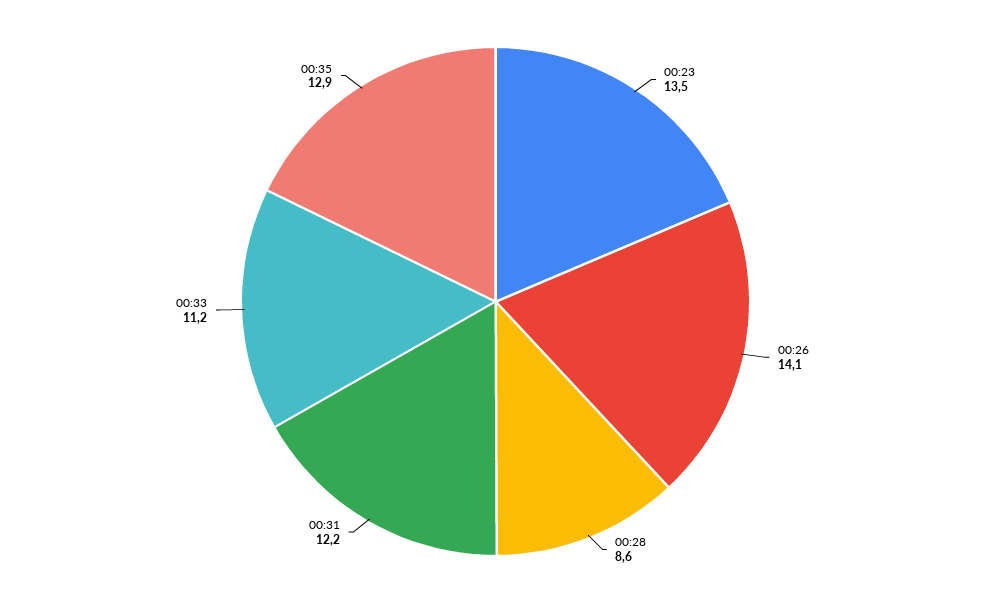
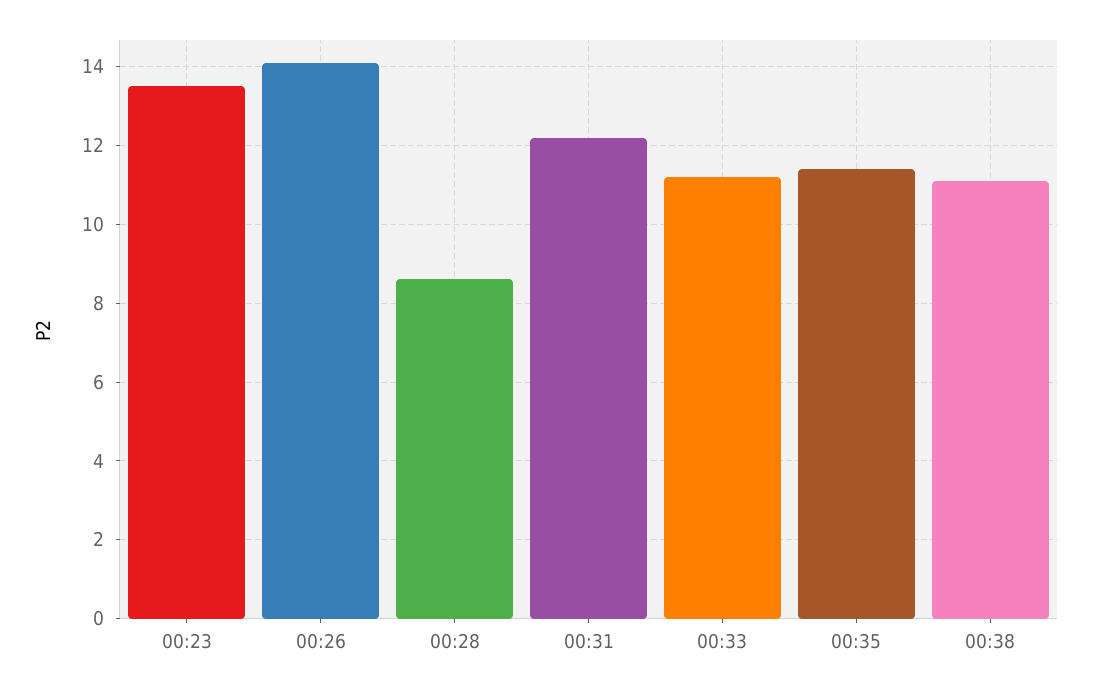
00:35: 12.9 -> 11.5
00:38: none -> 11

